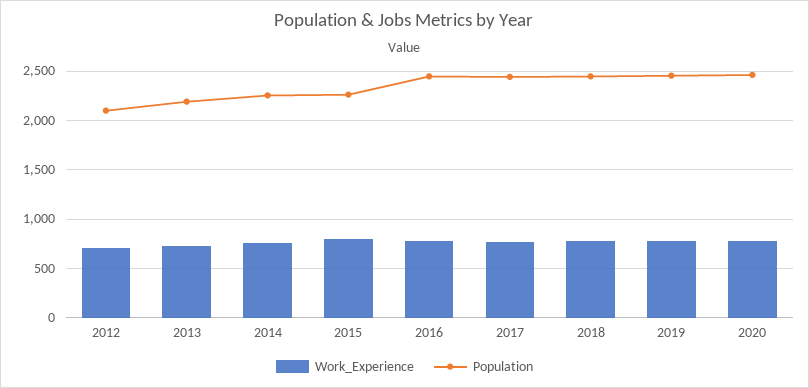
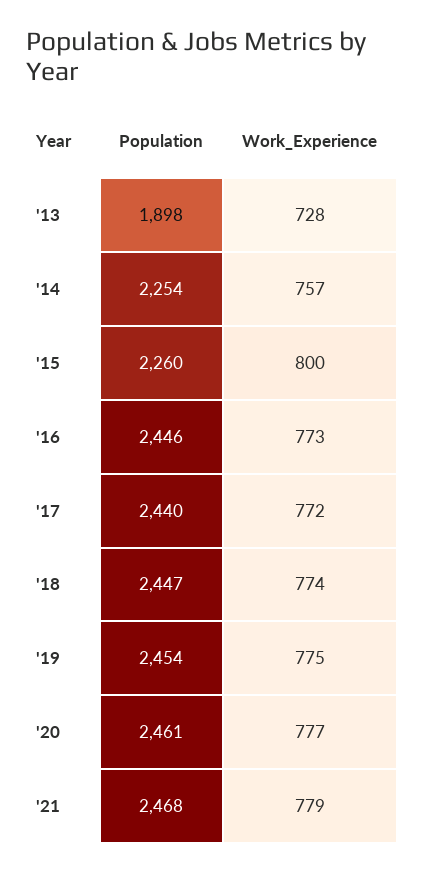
Work_Experience, 2012: 700 -> none
Population, 2012: 2100 -> none
Population, 2013: 2200 -> 1898
Population, '21: none -> 2468
Work_Experience, '21: none -> 779

